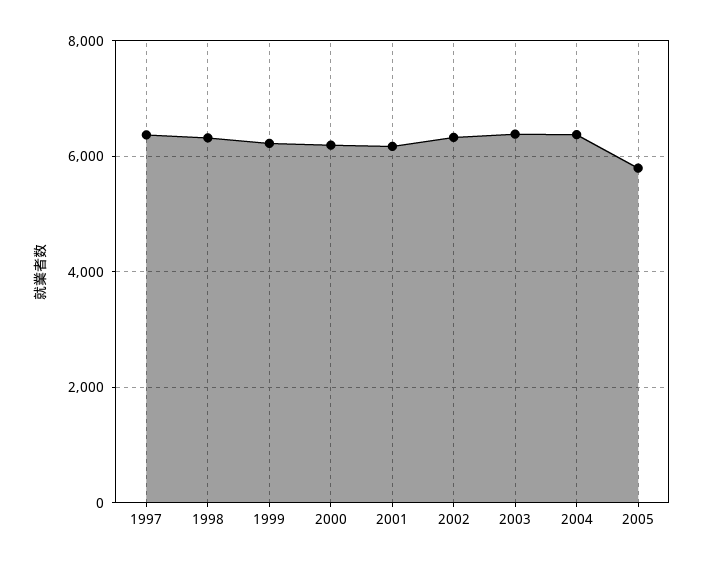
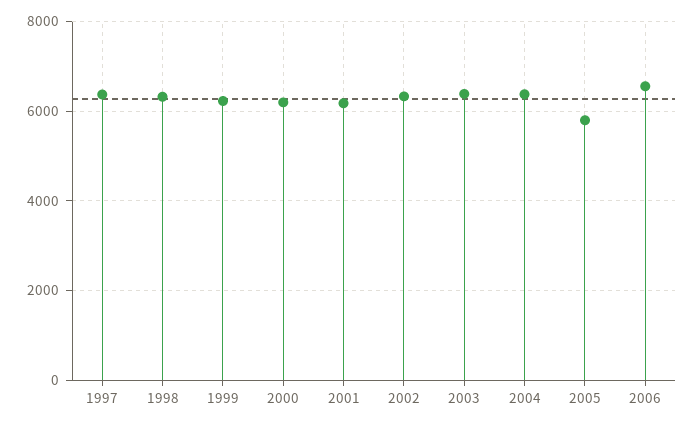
2006: none -> 6600

